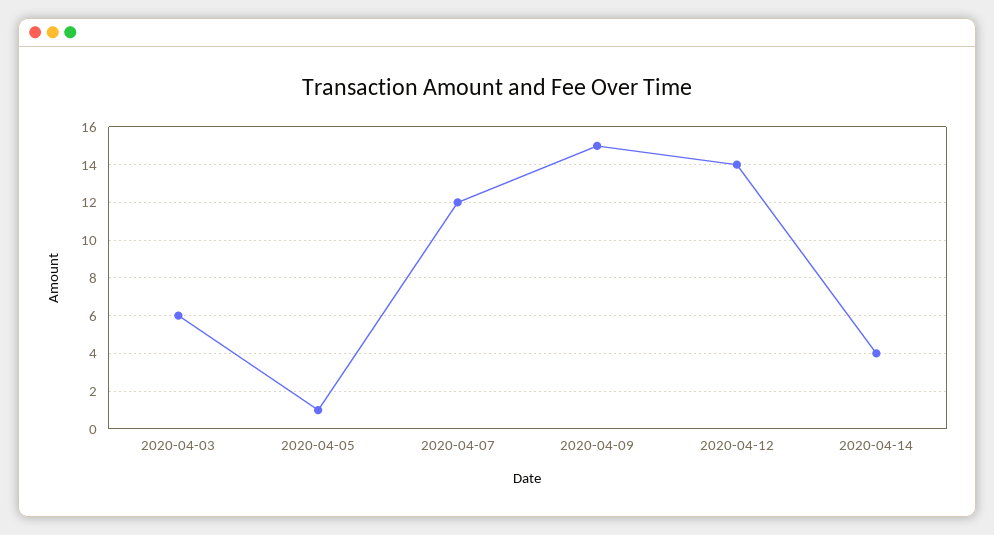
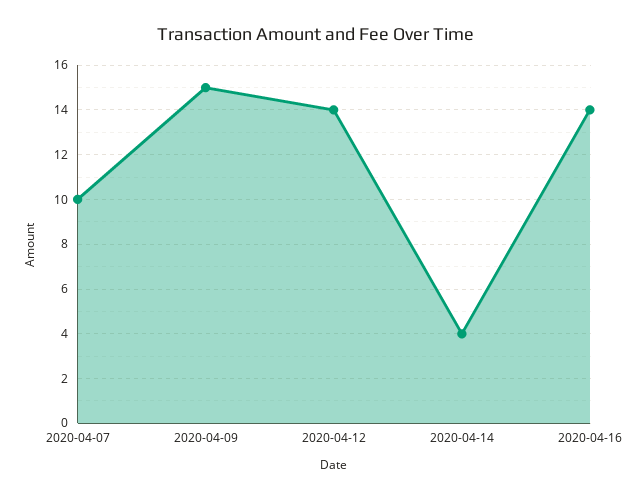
2020-04-03: 6 -> none
2020-04-05: 1 -> none
2020-04-07: 12 -> 10
2020-04-16: none -> 14

